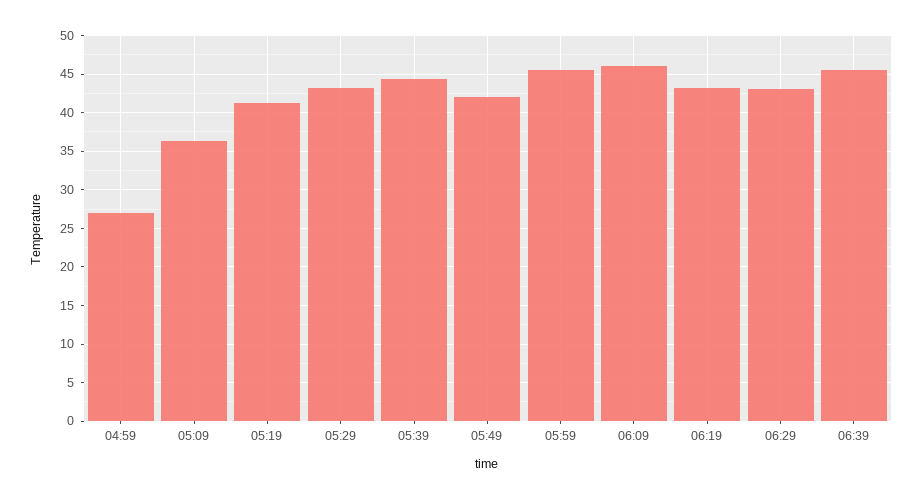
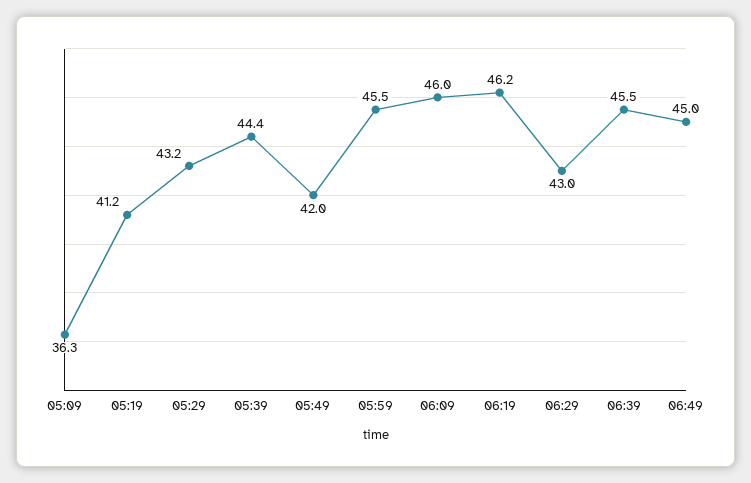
04:59: 27 -> none
06:19: 43 -> 46.2
06:49: none -> 45

